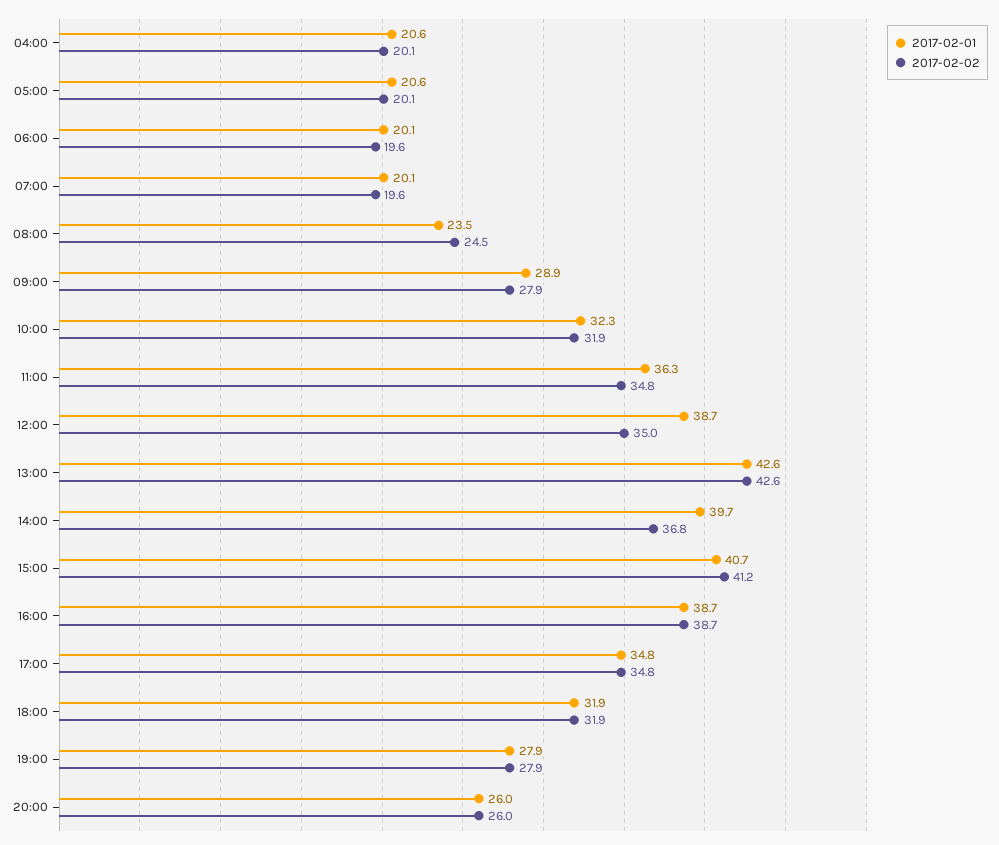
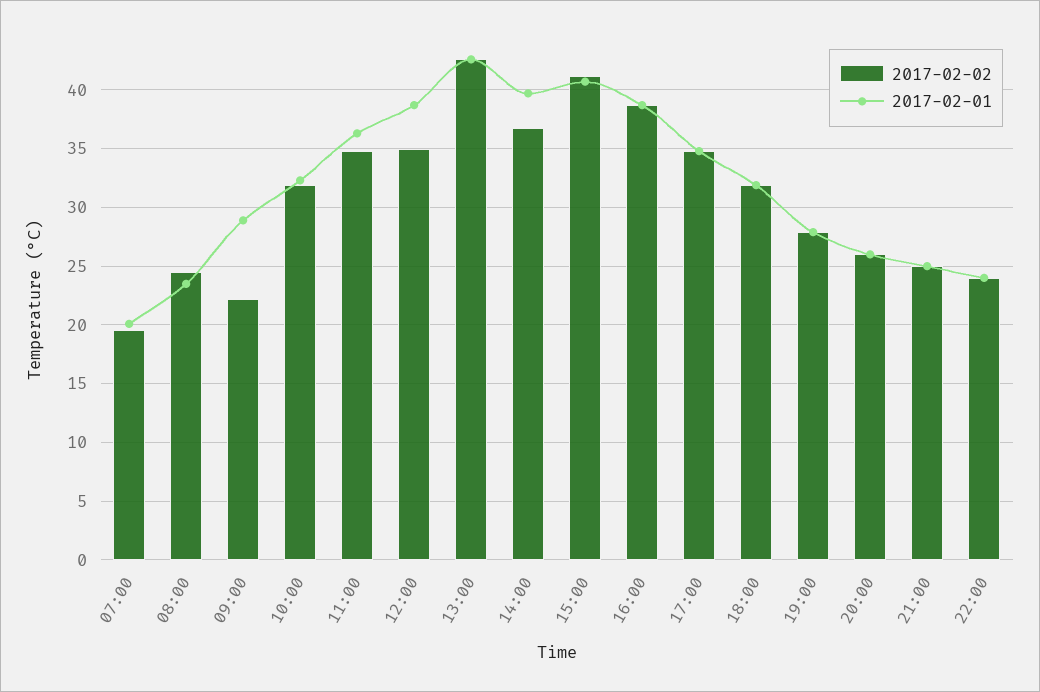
2017-02-01, 04:00: 20.6 -> none
2017-02-02, 04:00: 20.1 -> none
2017-02-01, 05:00: 20.6 -> none
2017-02-02, 05:00: 20.1 -> none
2017-02-01, 06:00: 20.1 -> none
2017-02-02, 06:00: 19.6 -> none
2017-02-02, 09:00: 27.9 -> 22
2017-02-02, 21:00: none -> 25
2017-02-01, 21:00: none -> 25
2017-02-02, 22:00: none -> 24
2017-02-01, 22:00: none -> 24

